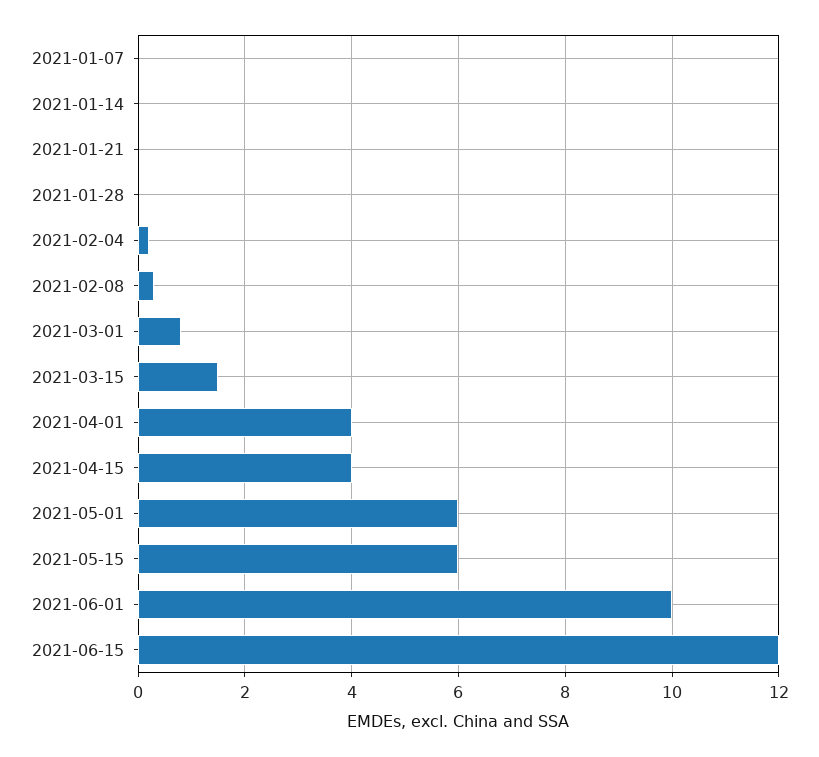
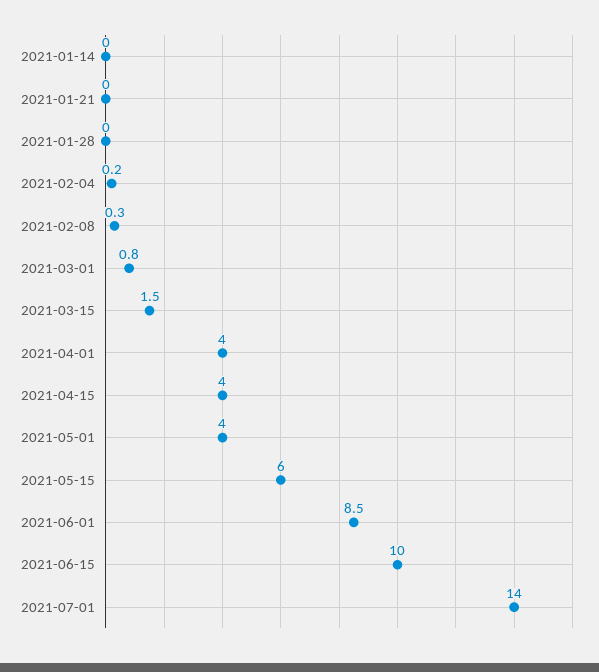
2021-01-07: 0 -> none
2021-05-01: 6 -> 4
2021-06-01: 10 -> 8.5
2021-06-15: 12 -> 10
2021-07-01: none -> 14

